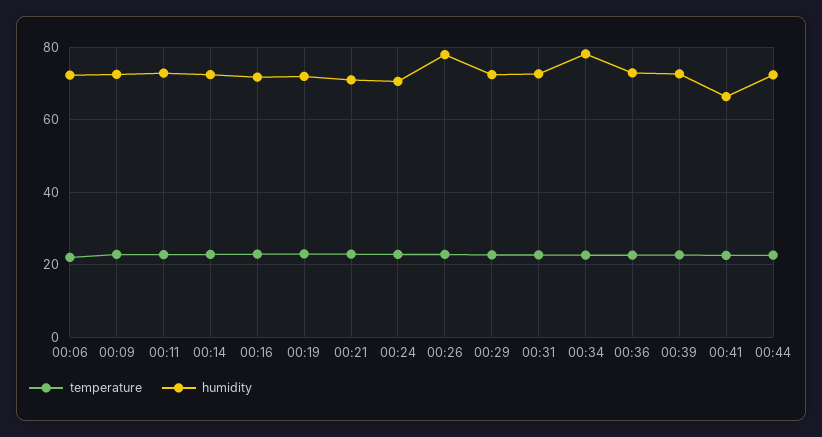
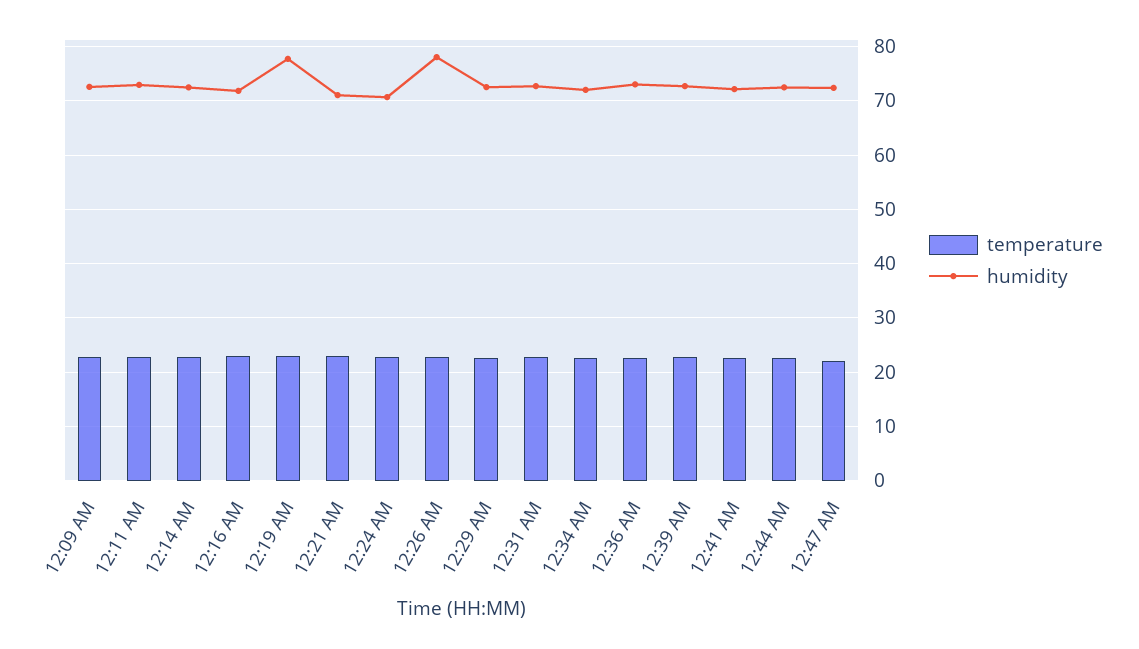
temperature, 00:06: 22 -> none
humidity, 00:06: 72 -> none
humidity, 00:19: 72 -> 78
humidity, 00:34: 78 -> 72
humidity, 00:41: 66 -> 72
temperature, 12:47 AM: none -> 22
humidity, 12:47 AM: none -> 72

